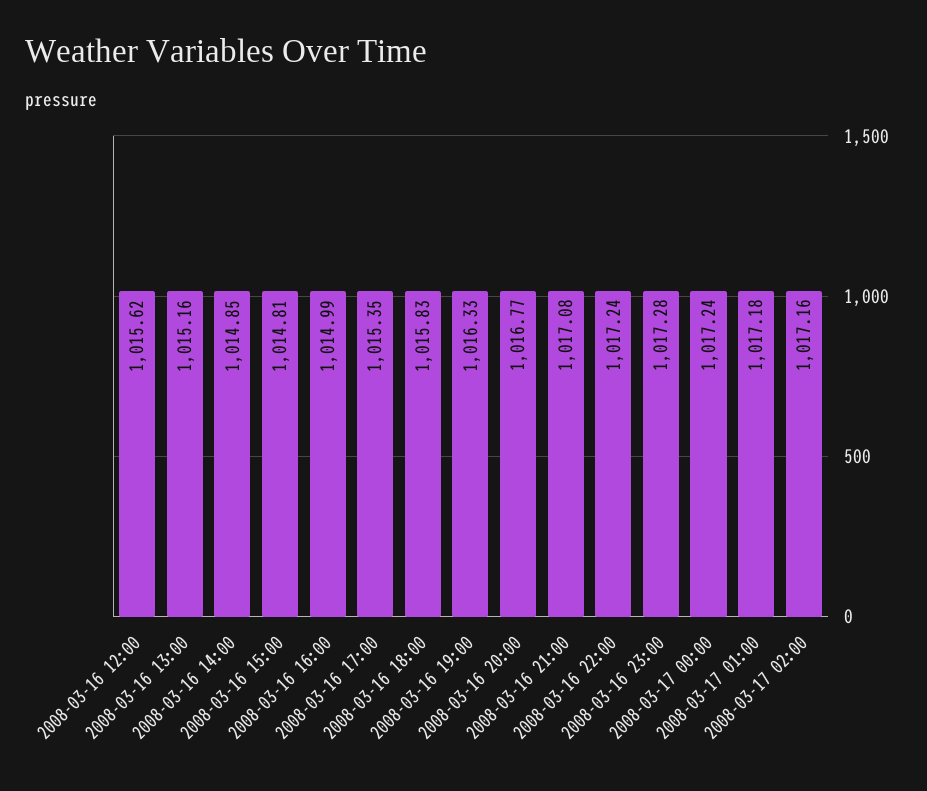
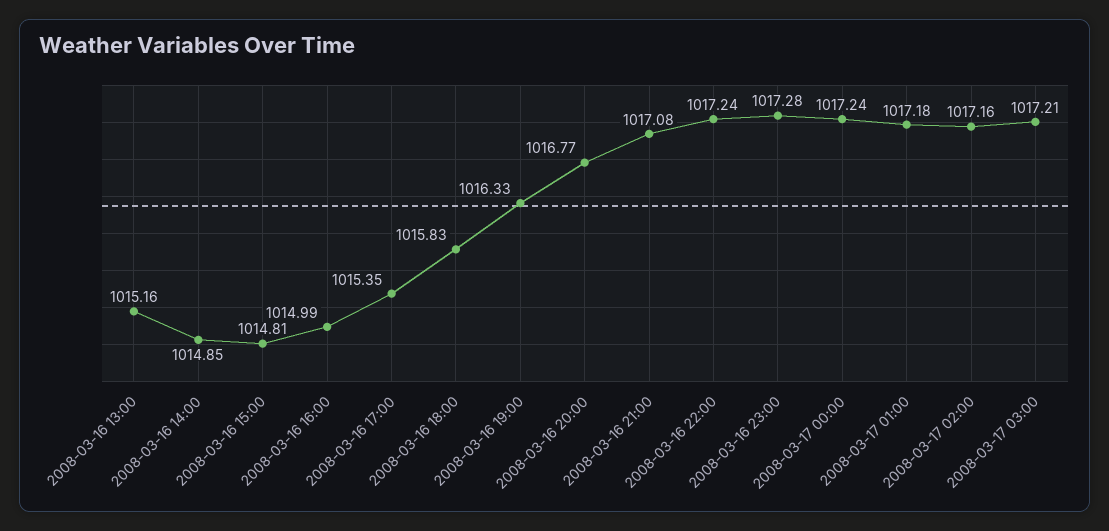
2008-03-16 12:00: 1015.62 -> none
2008-03-17 03:00: none -> 1017.21

